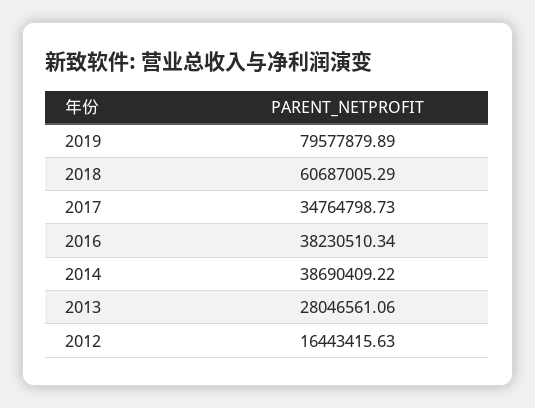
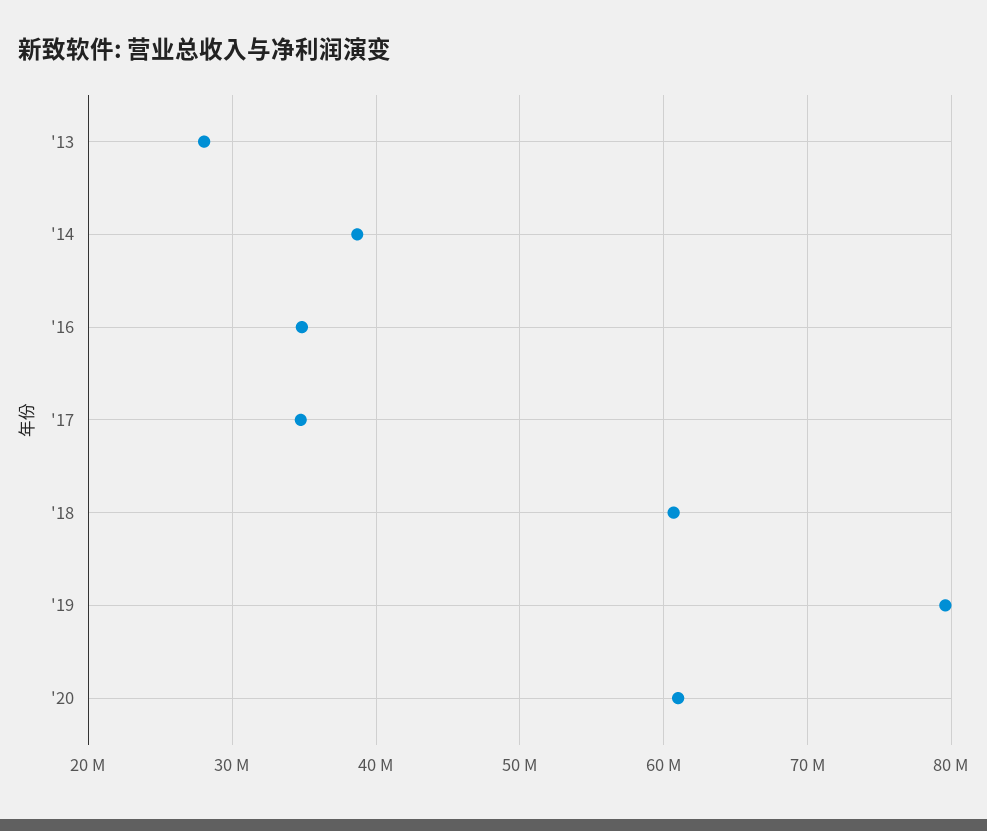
2016: 38230510.34 -> 35000000
2012: 16443415.63 -> none
'20: none -> 61000000

